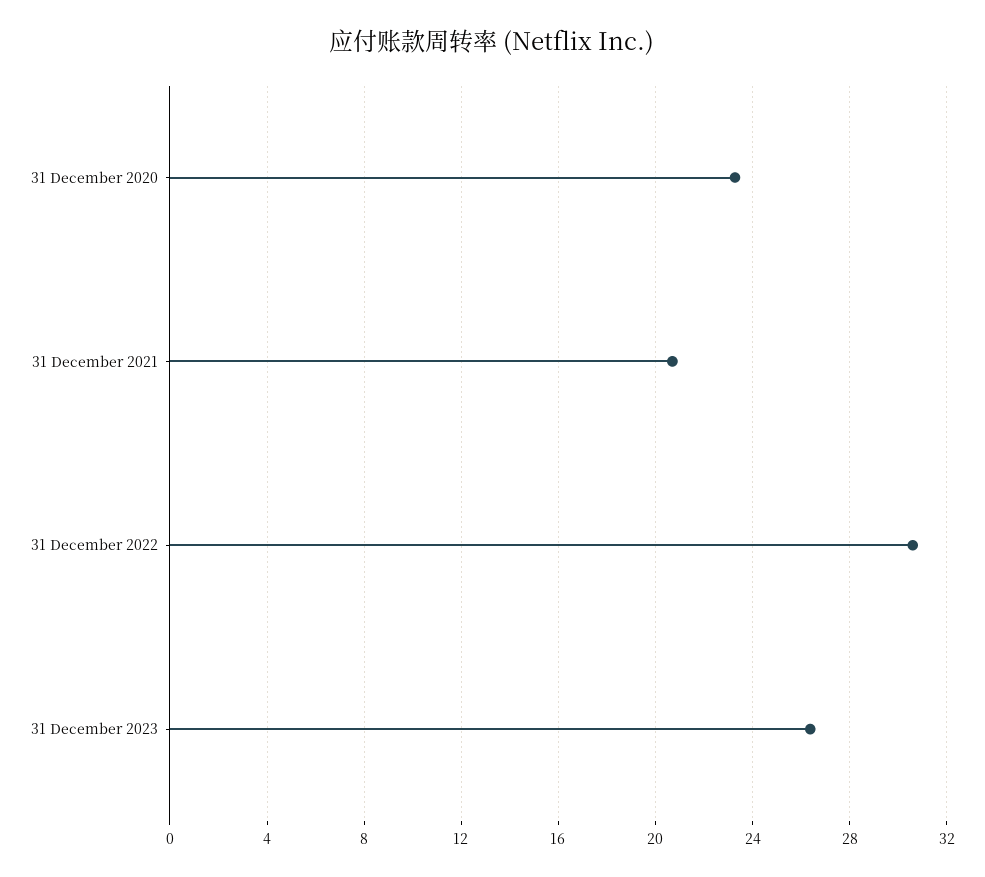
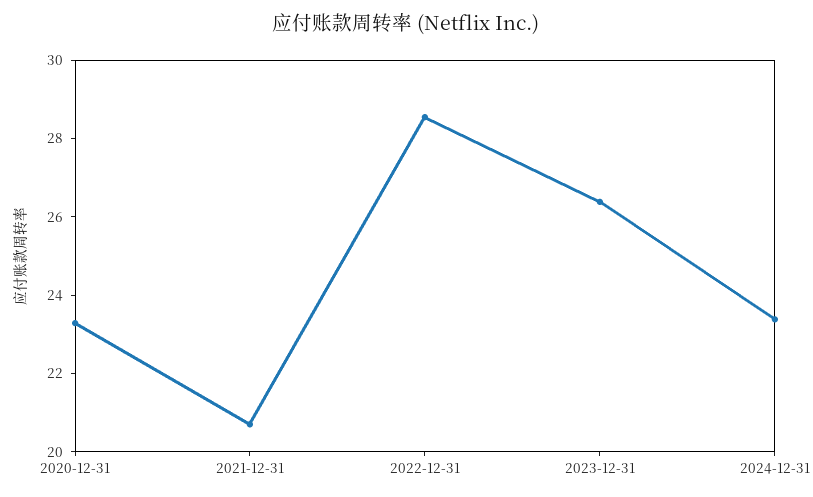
31 December 2022: 30.5 -> 28.5
2024-12-31: none -> 23.5

